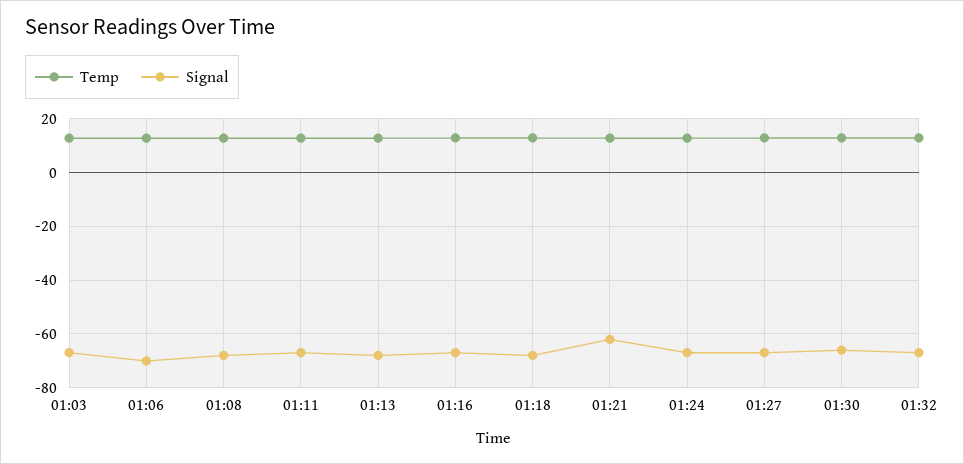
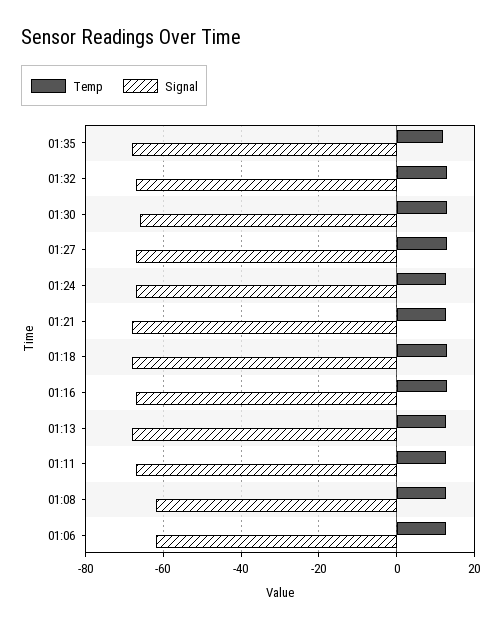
Temp, 01:03: 12.5 -> none
Signal, 01:03: -67.5 -> none
Signal, 01:06: -70 -> -62
Signal, 01:08: -67.5 -> -62
Signal, 01:21: -62.5 -> -68
Temp, 01:35: none -> 12
Signal, 01:35: none -> -68

